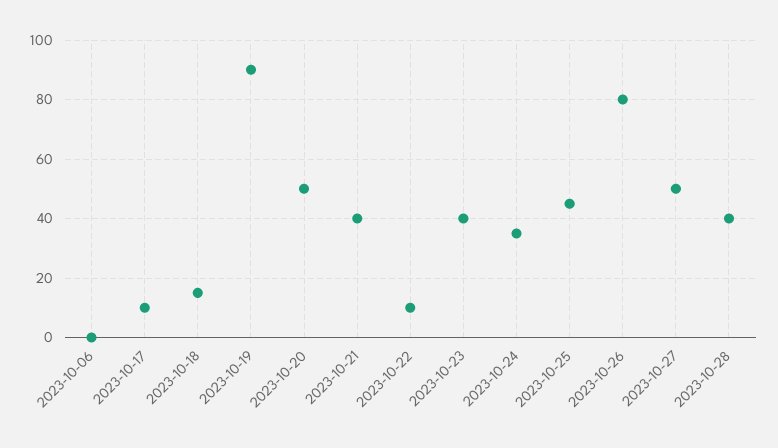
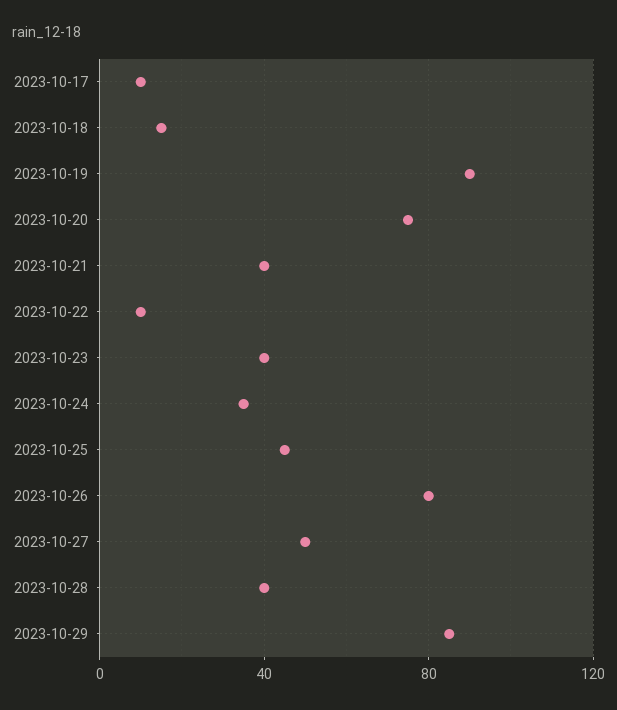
2023-10-06: 0 -> none
2023-10-20: 50 -> 75
2023-10-29: none -> 85

